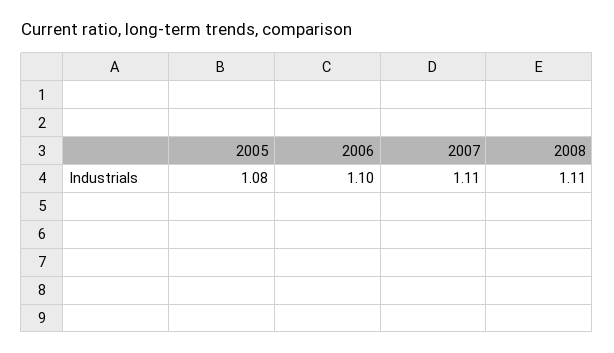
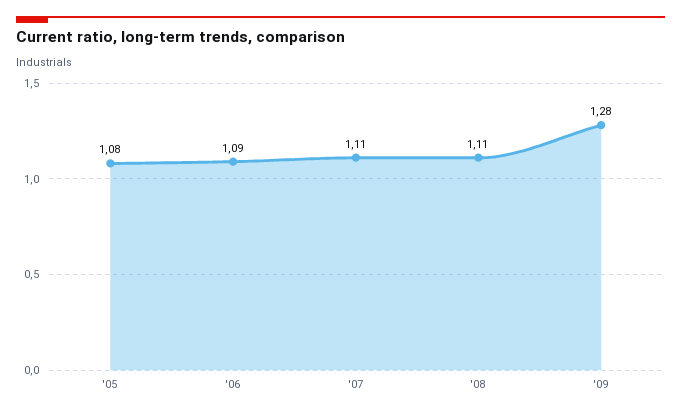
2006: 1.1 -> 1.09
'09: none -> 1.28

